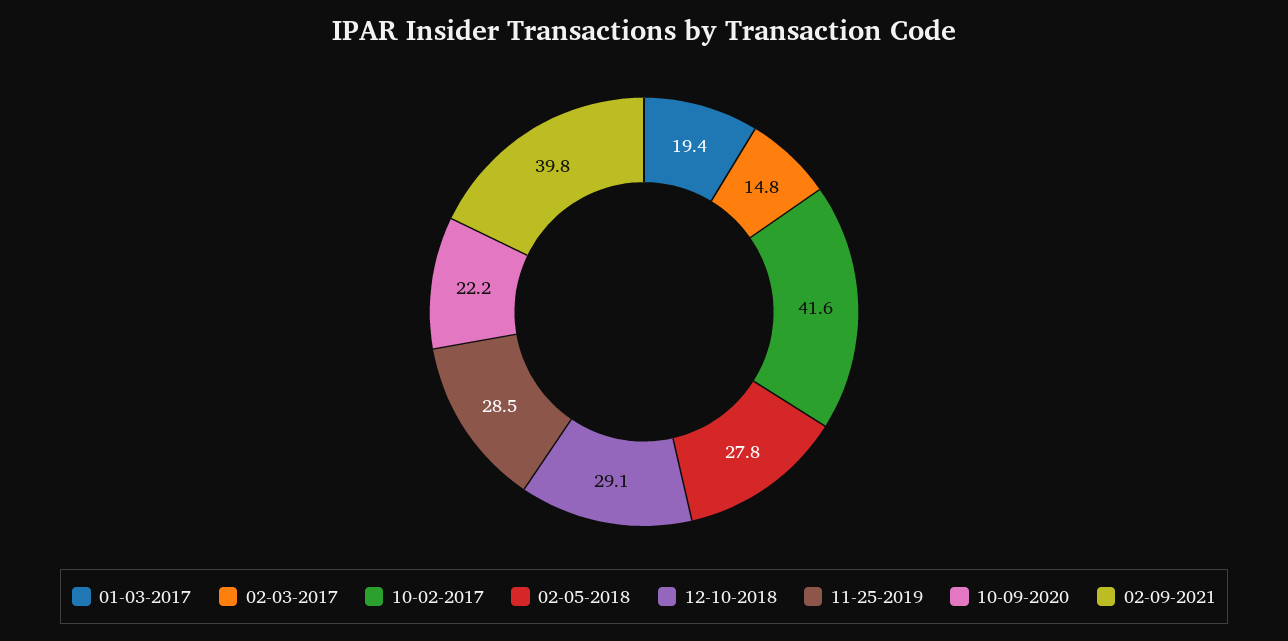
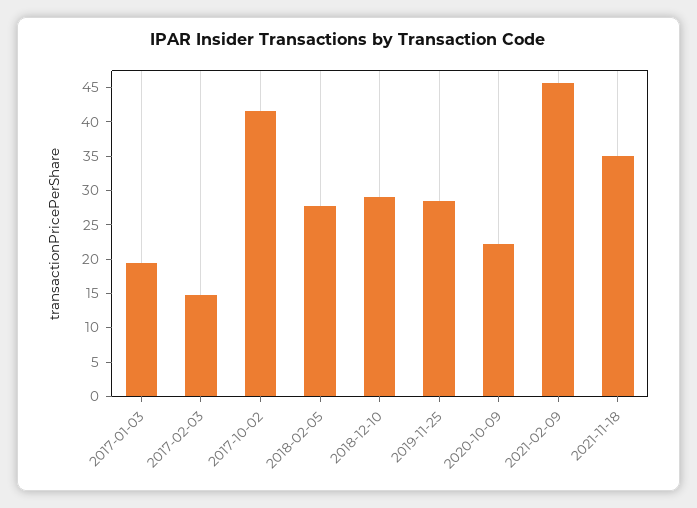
02-09-2021: 39.8 -> 45
2021-11-18: none -> 35

